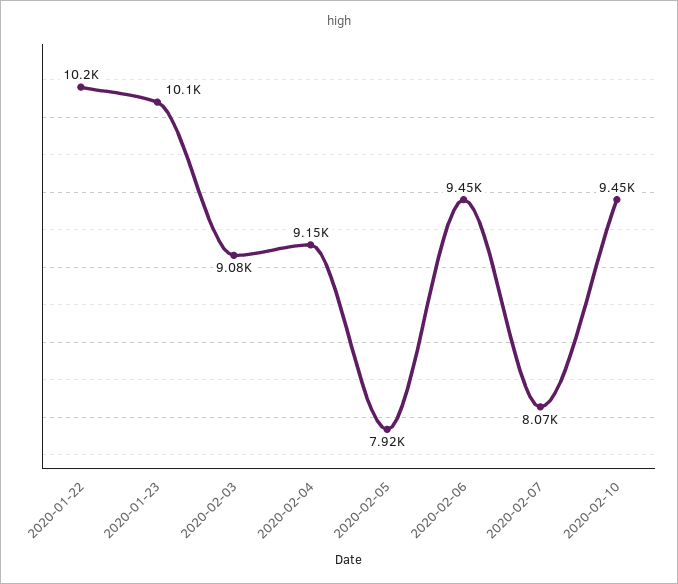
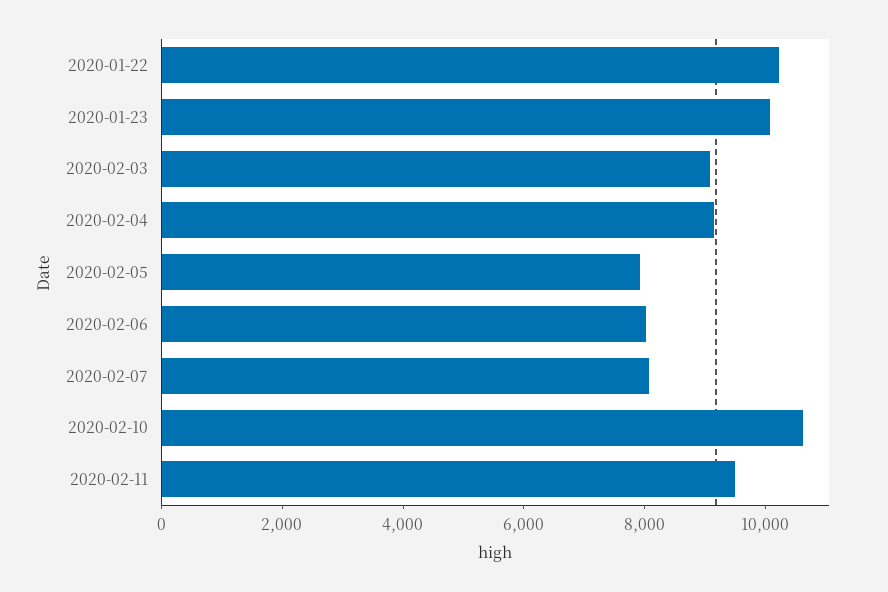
2020-02-06: 9450 -> 8000
2020-02-10: 9450 -> 10500
2020-02-11: none -> 9500

